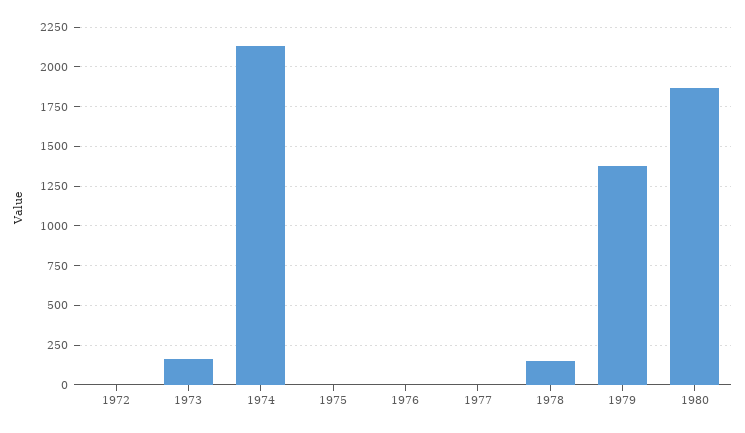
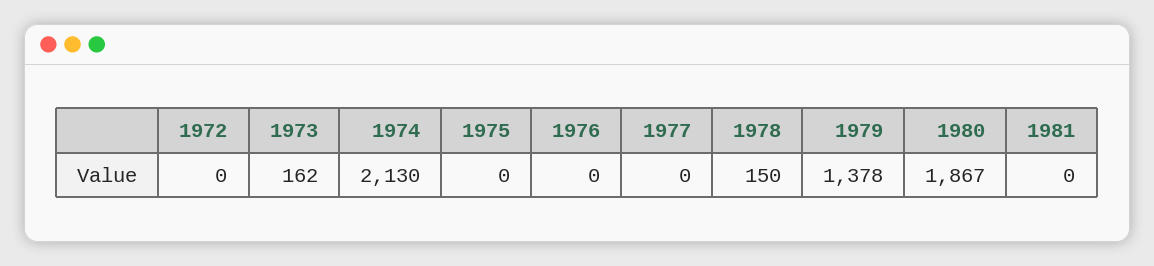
1981: none -> 0

